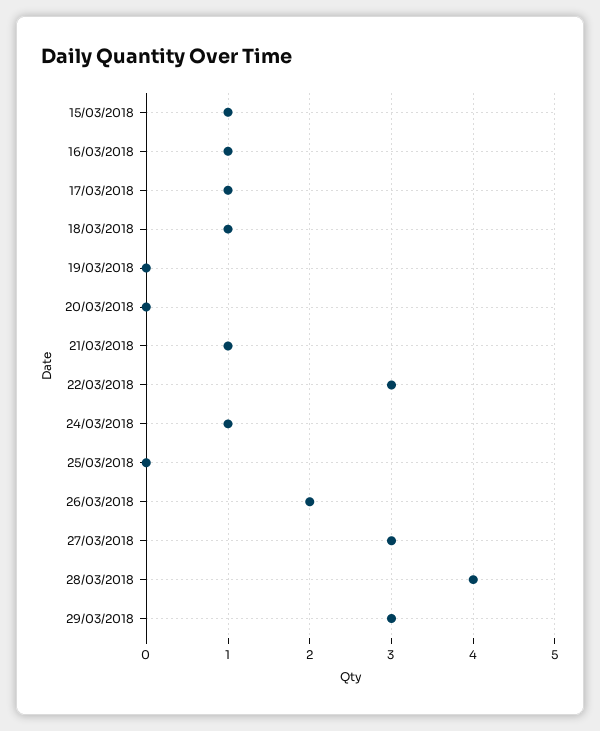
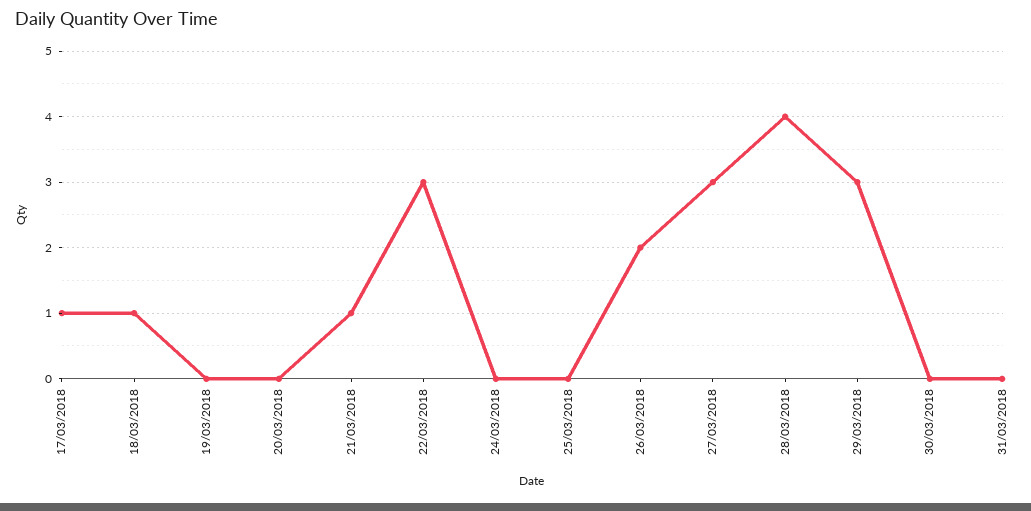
15/03/2018: 1 -> none
16/03/2018: 1 -> none
24/03/2018: 1 -> 0
30/03/2018: none -> 0
31/03/2018: none -> 0

